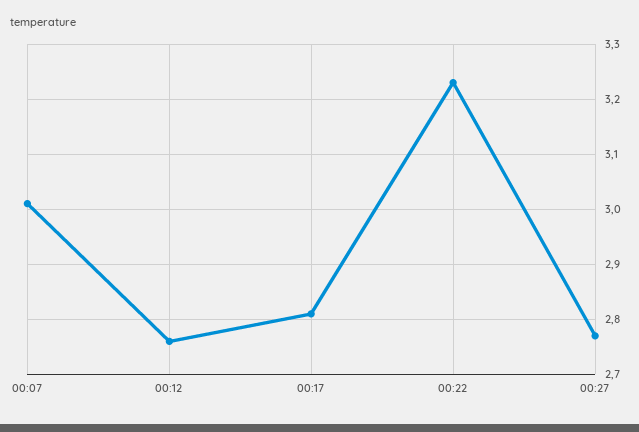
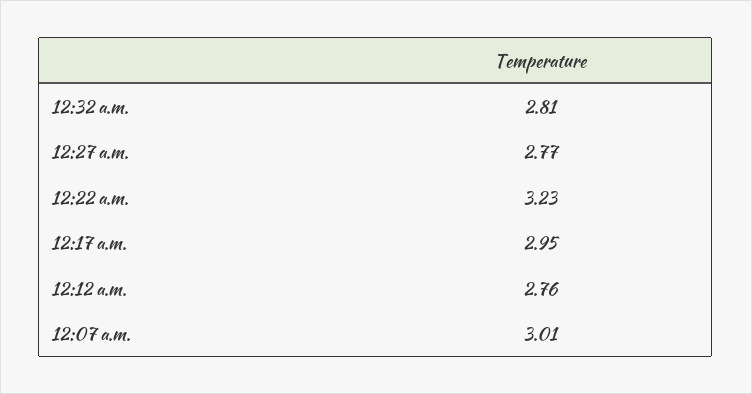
00:17: 2.8 -> 2.95
12:32 a.m.: none -> 2.81

